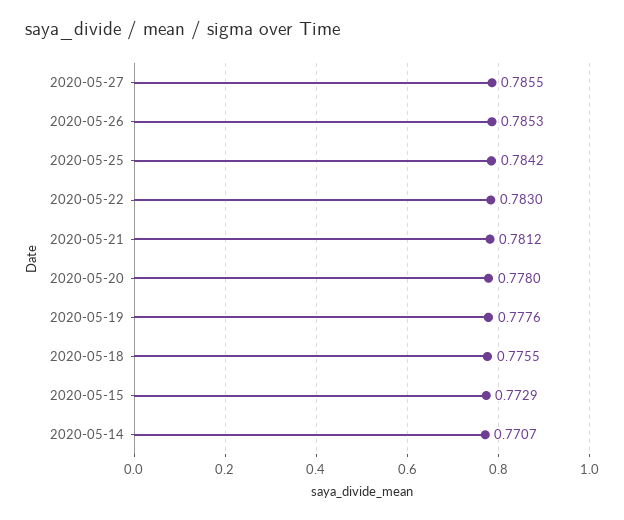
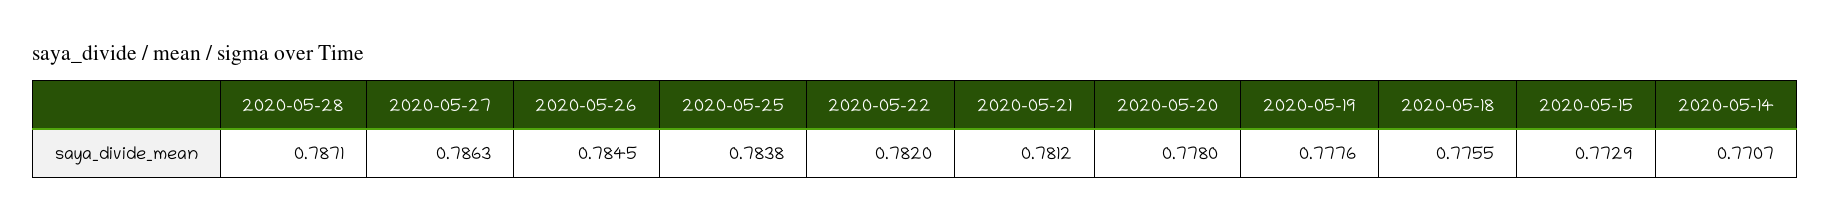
2020-05-27: 0.7855 -> 0.7863
2020-05-26: 0.7853 -> 0.7845
2020-05-25: 0.7842 -> 0.7838
2020-05-22: 0.783 -> 0.782
2020-05-28: none -> 0.7871

